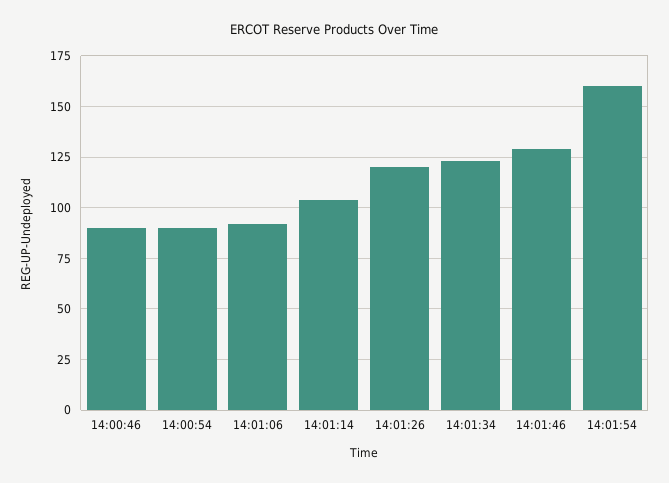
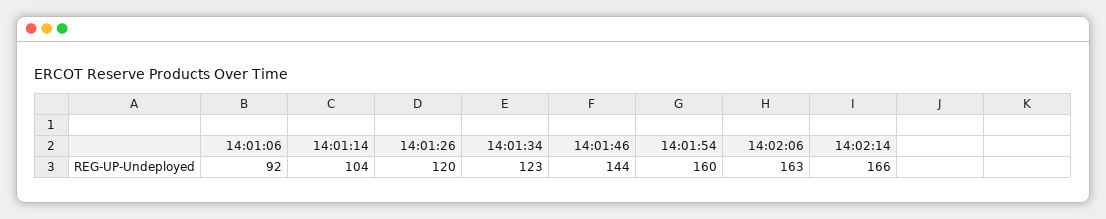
14:00:46: 90 -> none
14:00:54: 90 -> none
14:01:46: 130 -> 144
14:02:06: none -> 163
14:02:14: none -> 166

